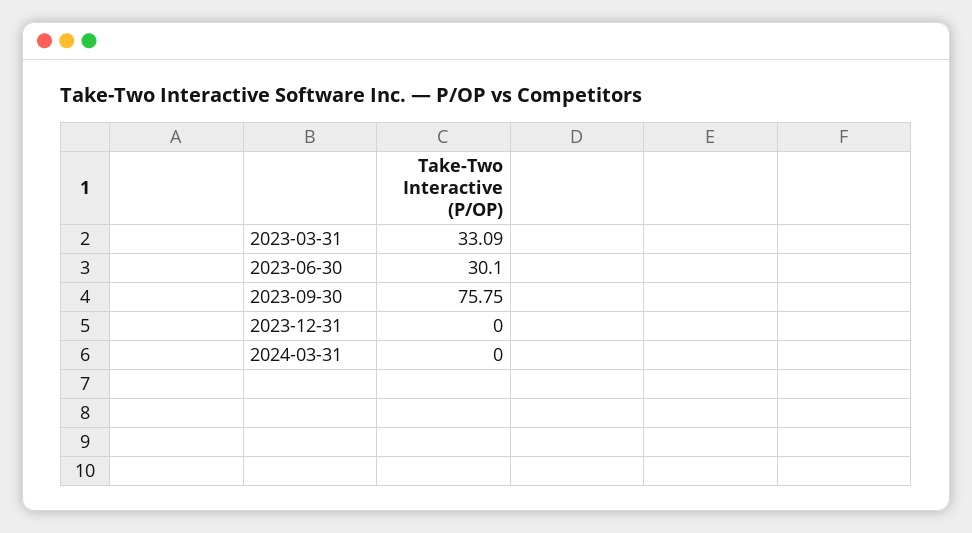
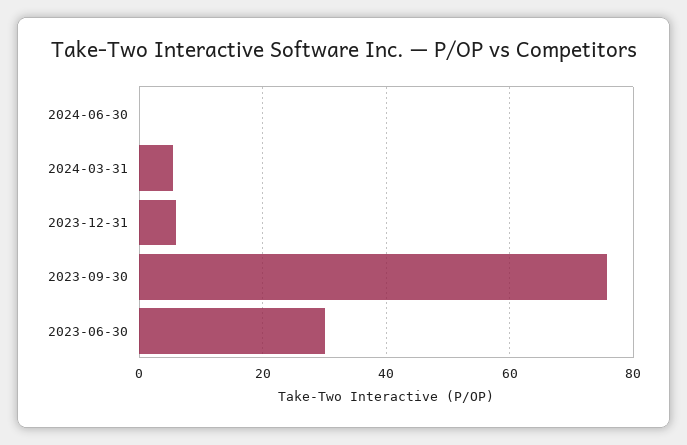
2023-03-31: 33.09 -> none
2023-12-31: 0 -> 6
2024-03-31: 0 -> 6
2024-06-30: none -> 0

